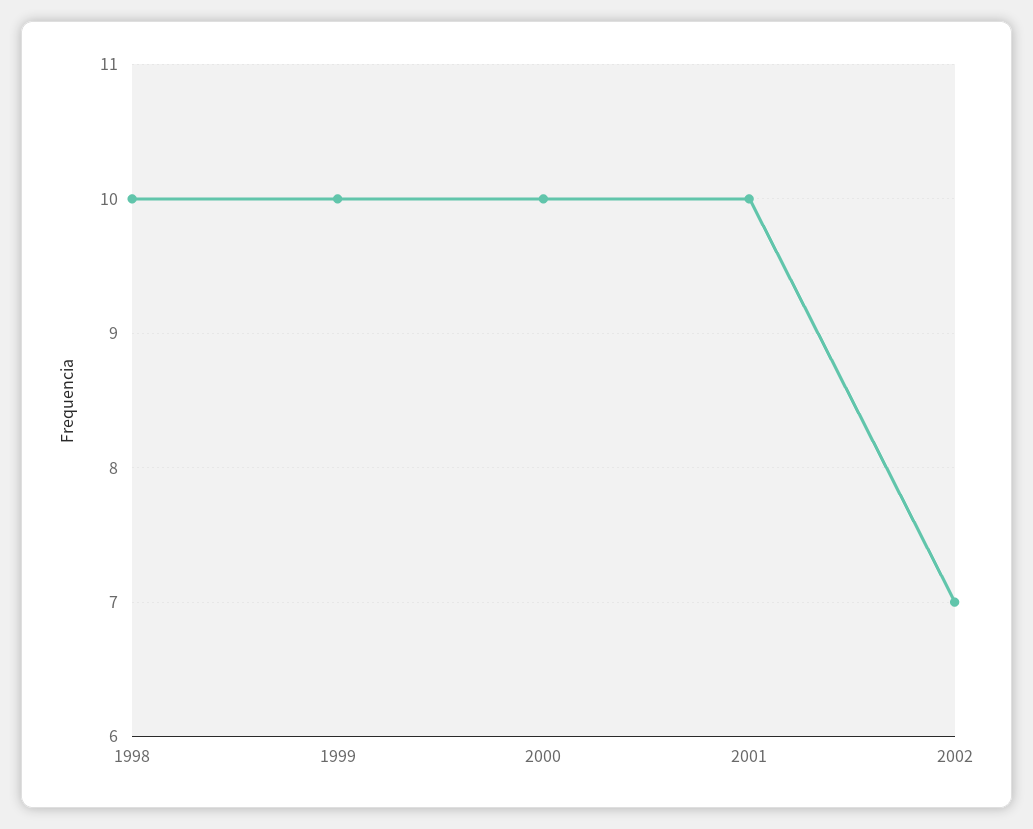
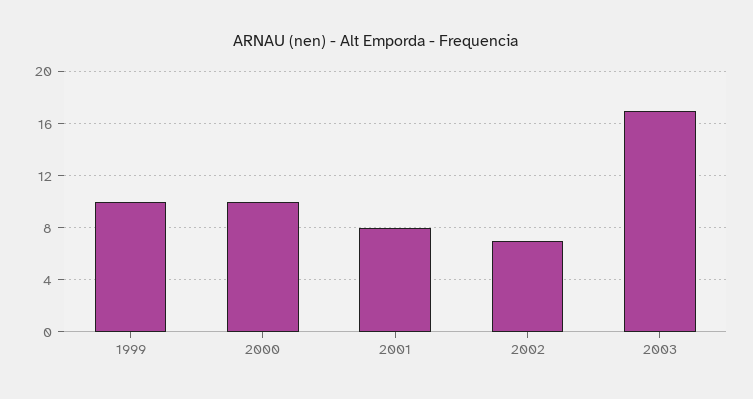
1998: 10 -> none
2001: 10 -> 8
2003: none -> 17

